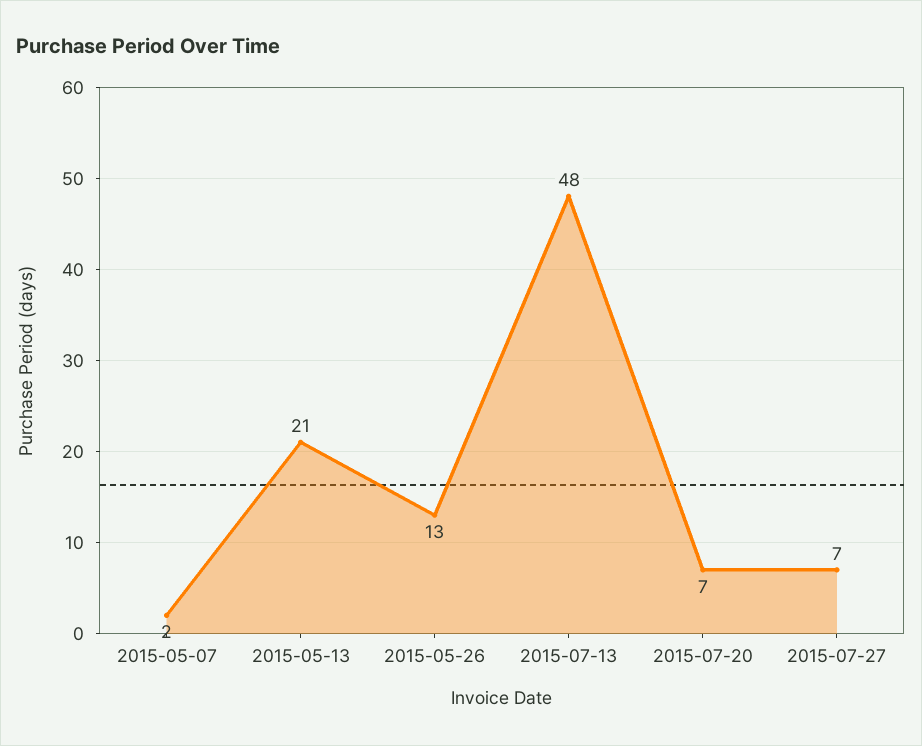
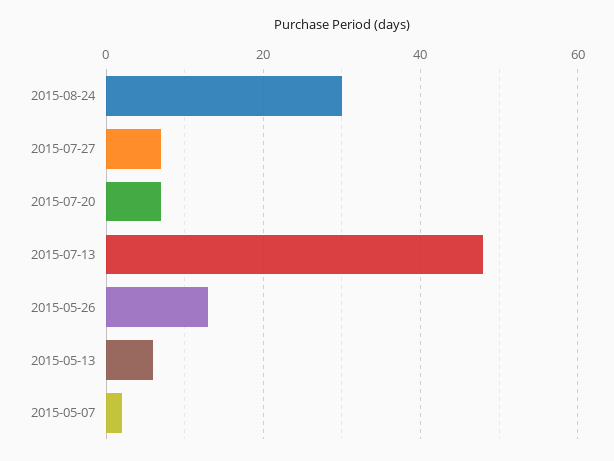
2015-05-13: 21 -> 5
2015-08-24: none -> 30

